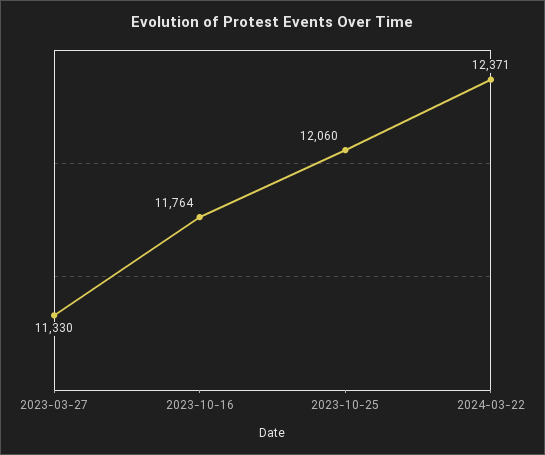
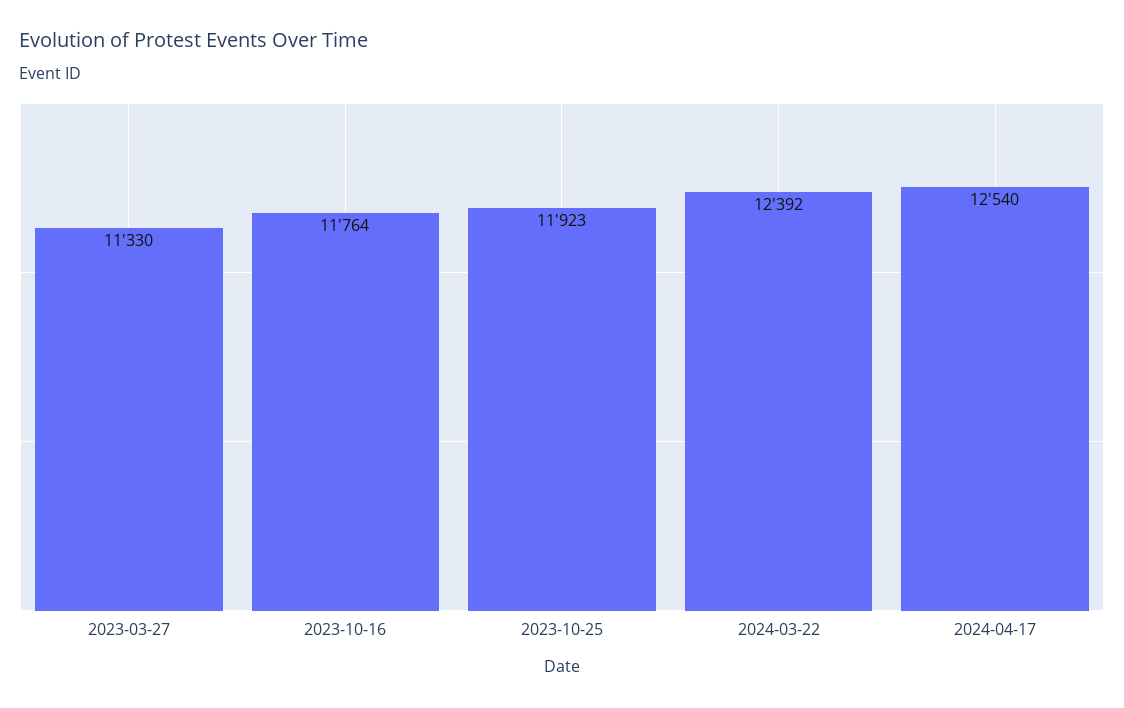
2023-10-25: 12060 -> 11923
2024-03-22: 12371 -> 12392
2024-04-17: none -> 12540

